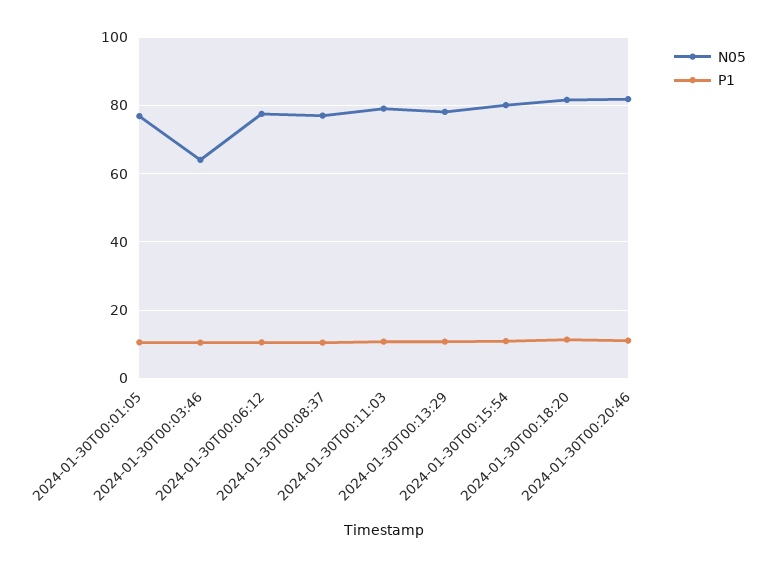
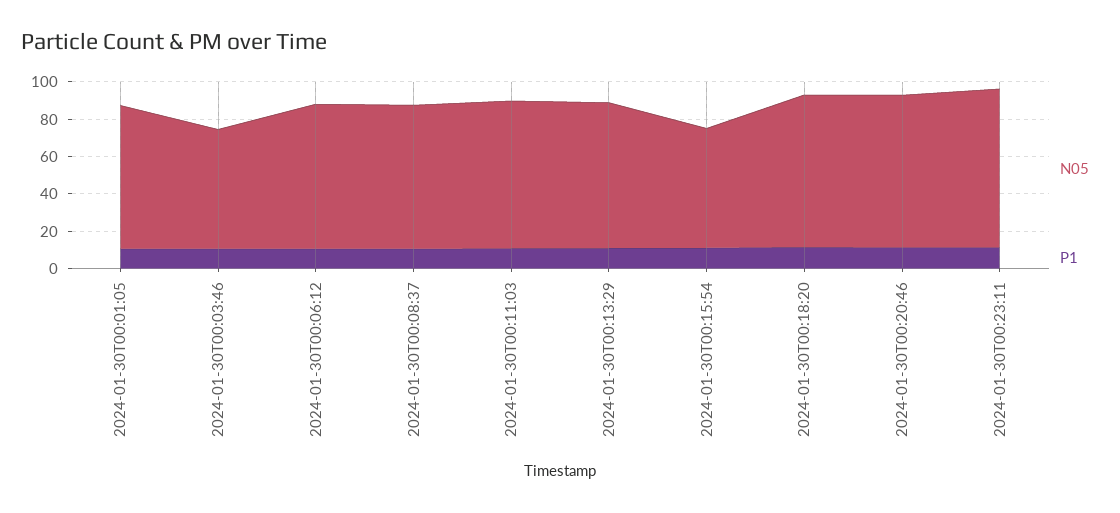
N05, 2024-01-30T00:15:54: 80 -> 65
N05, 2024-01-30T00:23:11: none -> 85
P1, 2024-01-30T00:23:11: none -> 10

